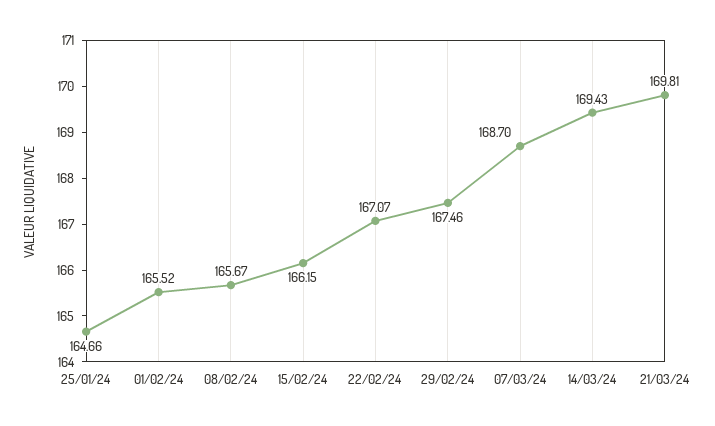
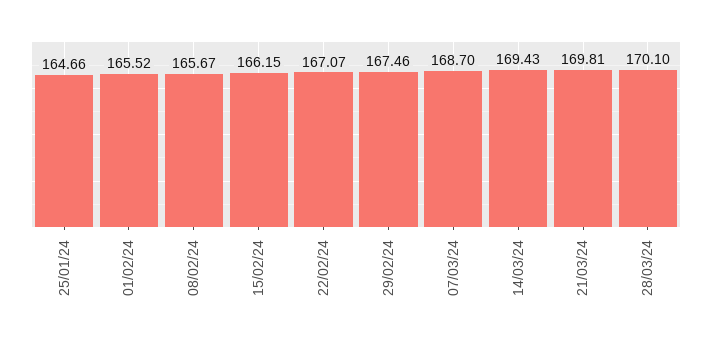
28/03/24: none -> 170.1

